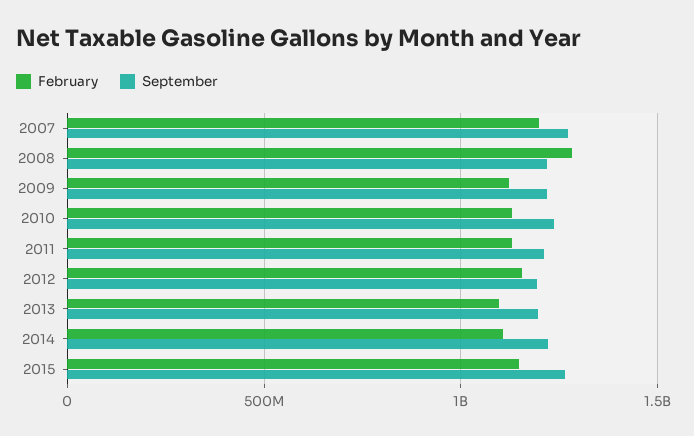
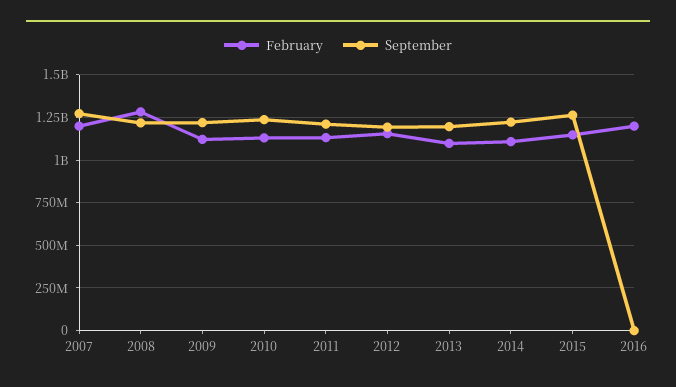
February, 2016: none -> 1200000000
September, 2016: none -> 0

